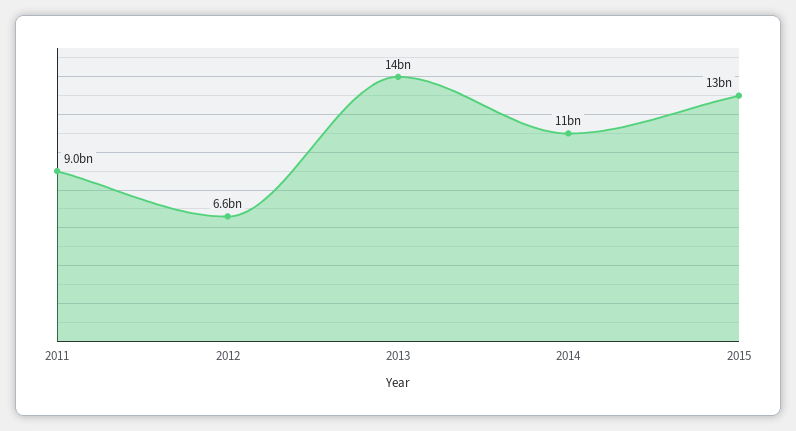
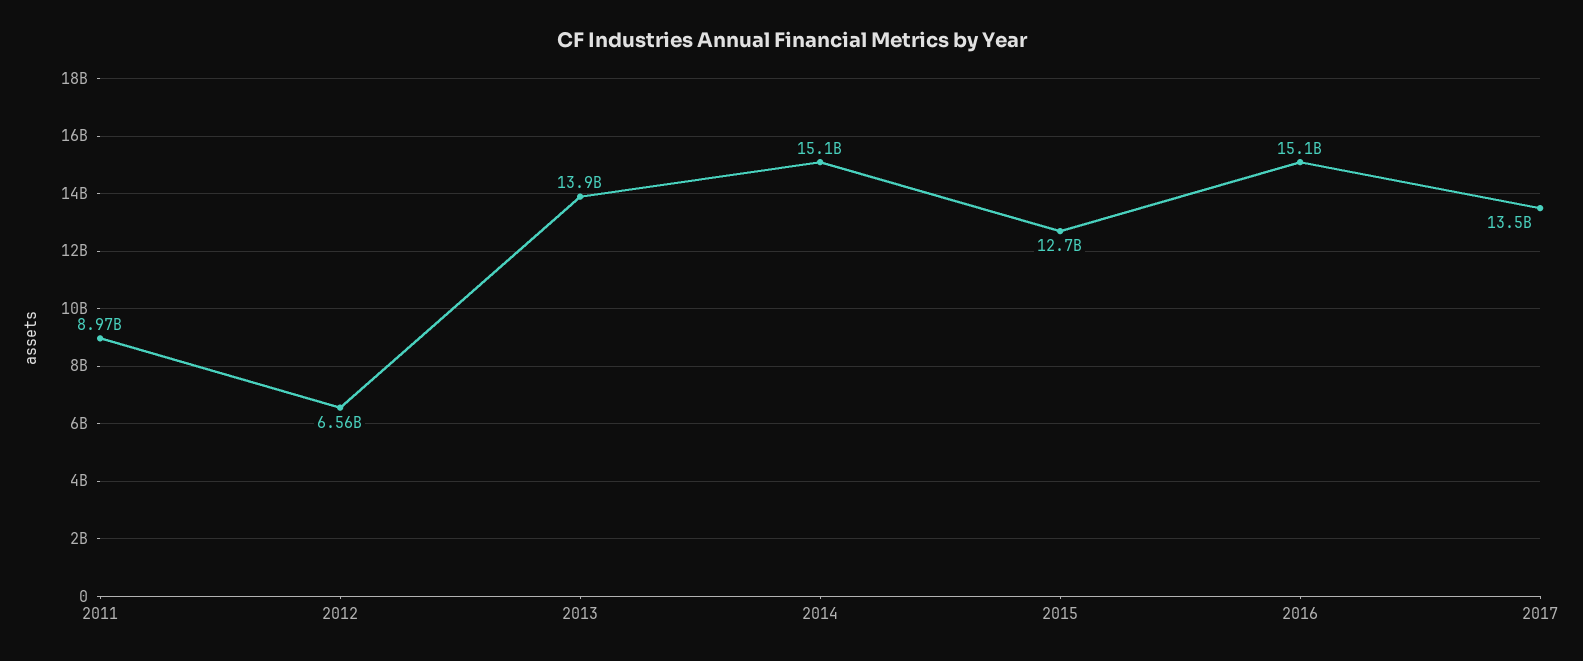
2014: 11000000000 -> 15100000000
2016: none -> 15100000000
2017: none -> 13500000000

